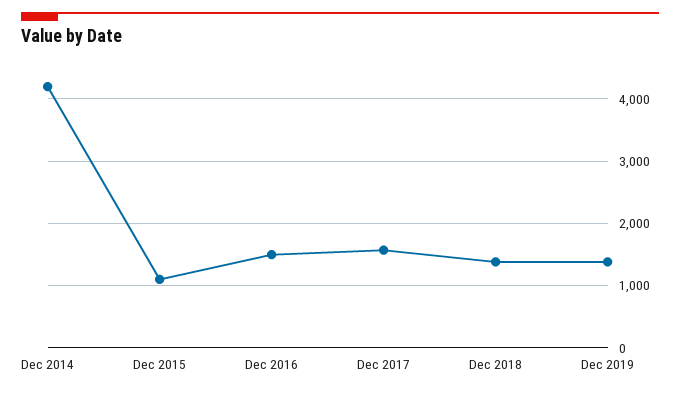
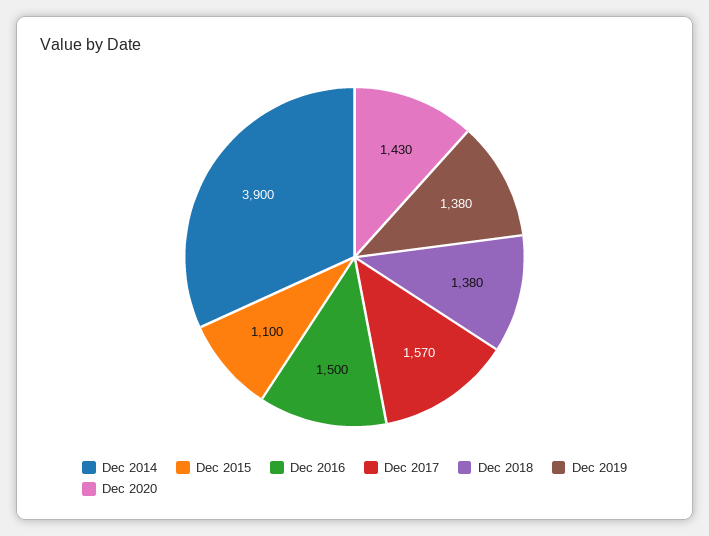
Dec 2014: 4200 -> 3900
Dec 2020: none -> 1430

